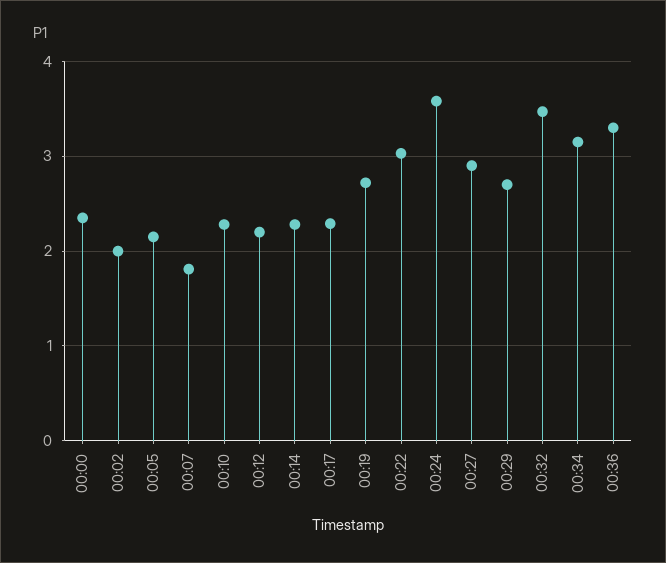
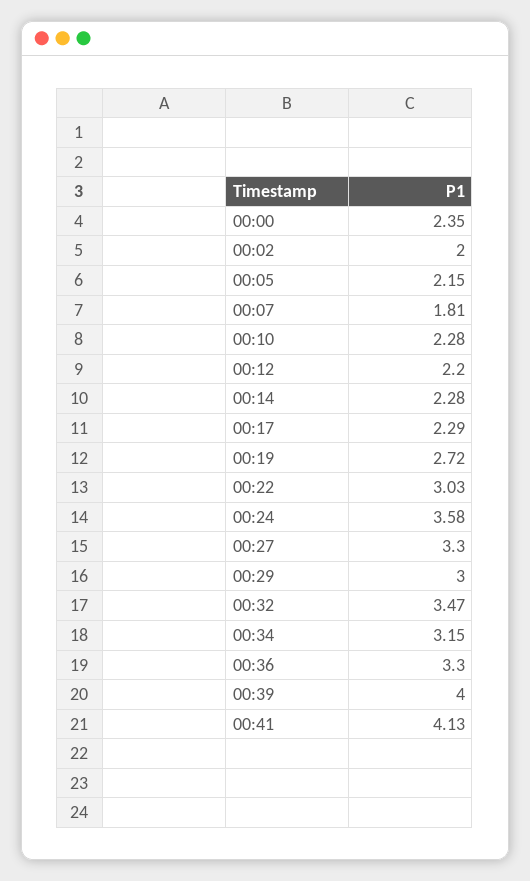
00:27: 2.9 -> 3.3
00:29: 2.7 -> 3
00:39: none -> 4
00:41: none -> 4.13

